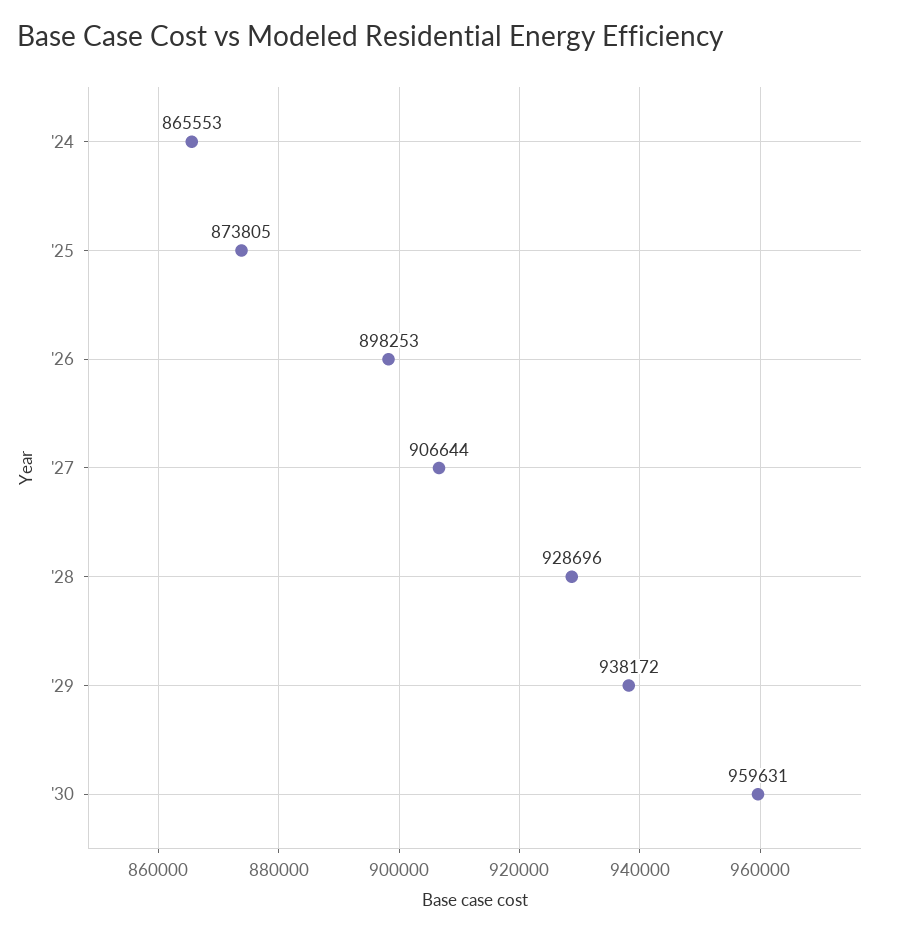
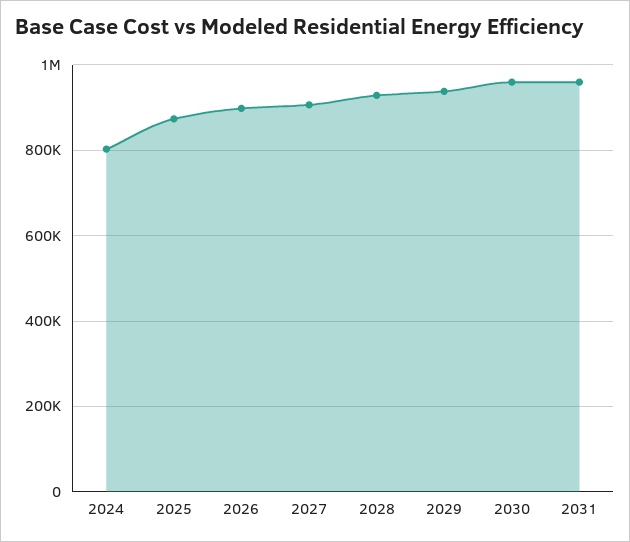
'24: 865553 -> 800000
2031: none -> 960000

